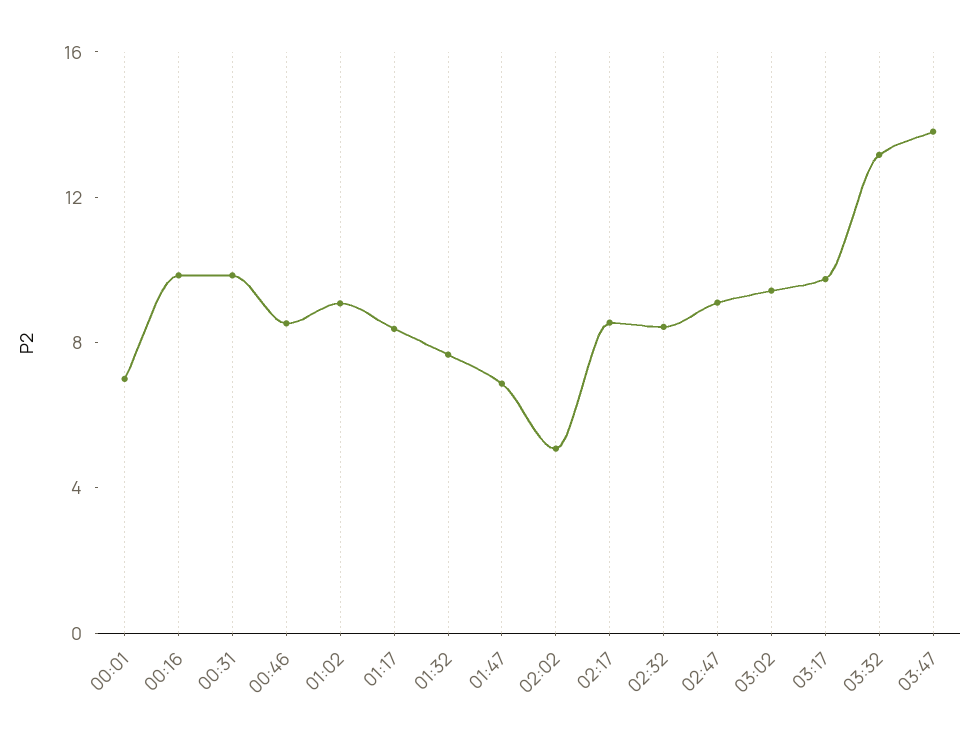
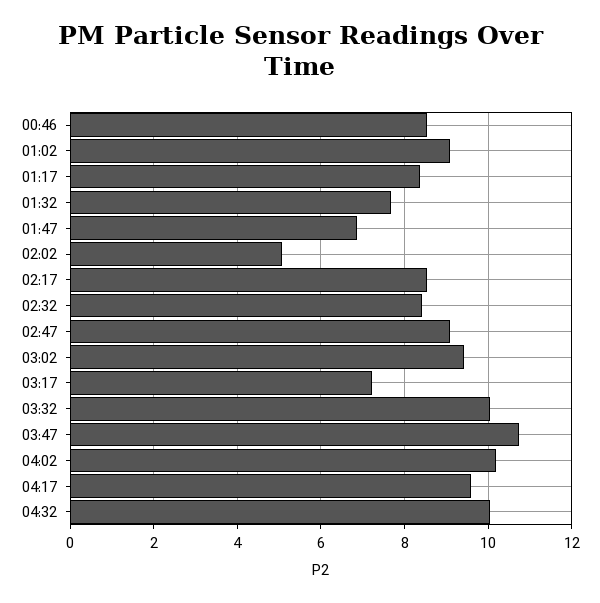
00:01: 7 -> none
00:16: 10 -> none
00:31: 10 -> none
03:17: 10 -> 7.2
03:32: 13 -> 10
03:47: 14 -> 10.8
04:02: none -> 10.2
04:17: none -> 9.6
04:32: none -> 10

